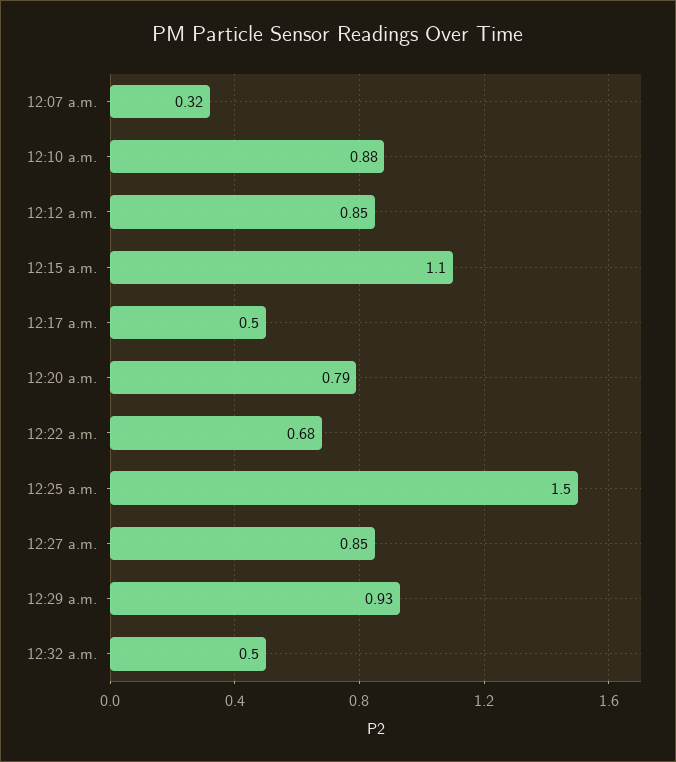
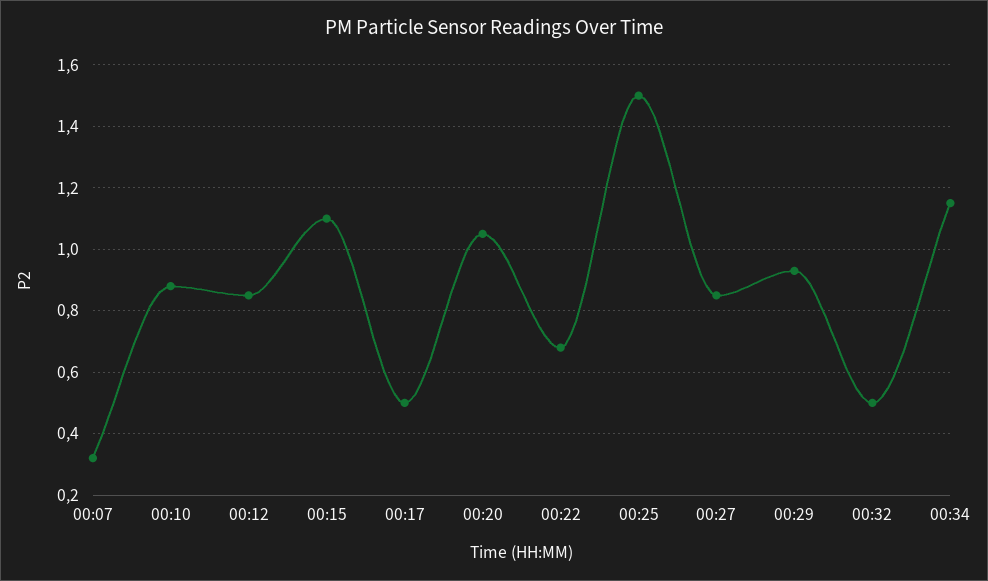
12:20 a.m.: 0.79 -> 1.05
00:34: none -> 1.15

